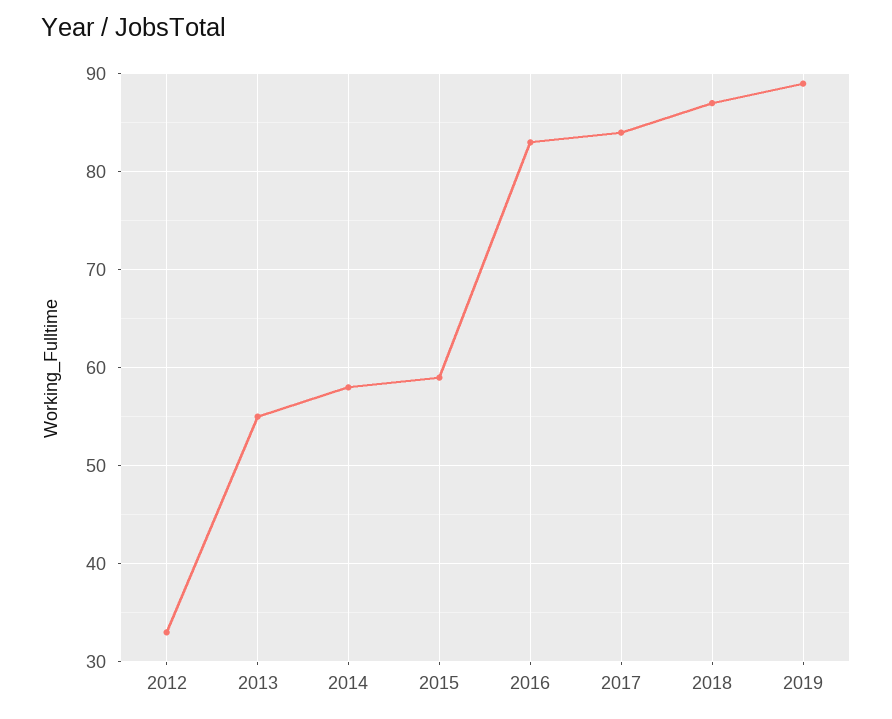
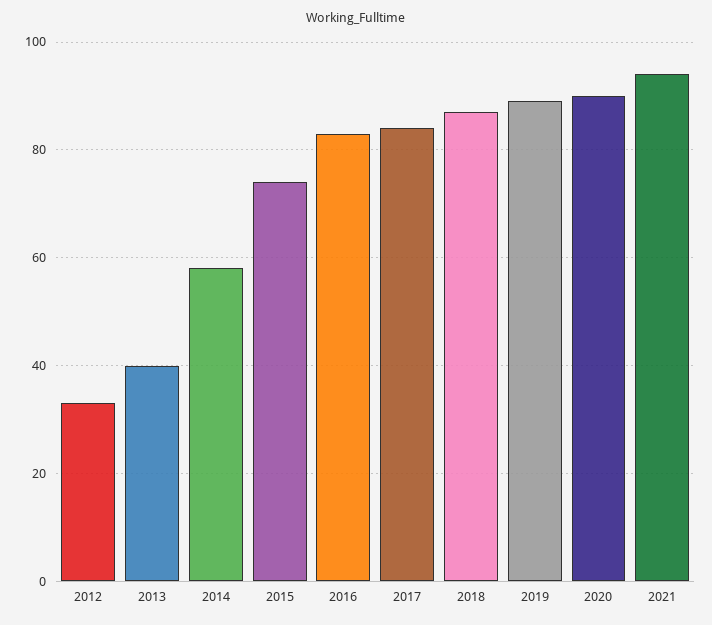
2013: 55 -> 40
2015: 59 -> 75
2020: none -> 90
2021: none -> 95

